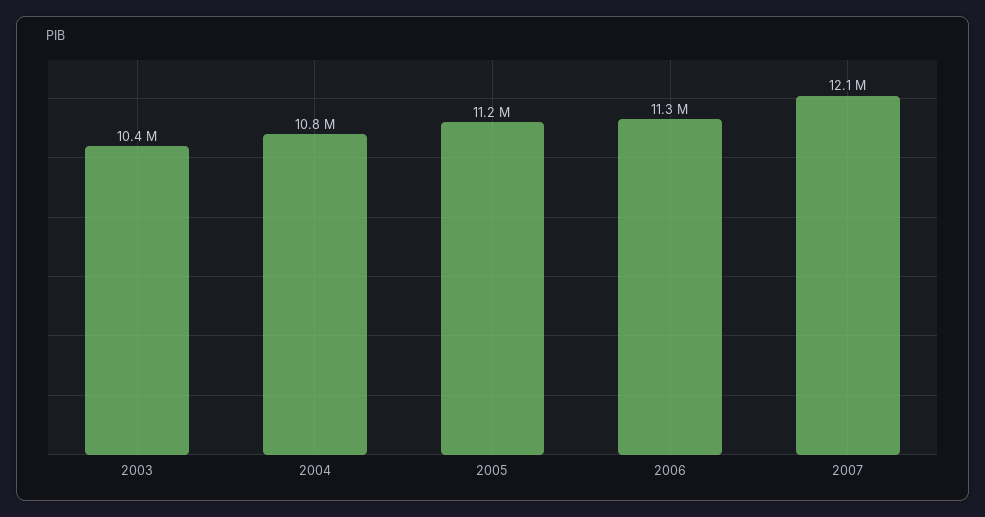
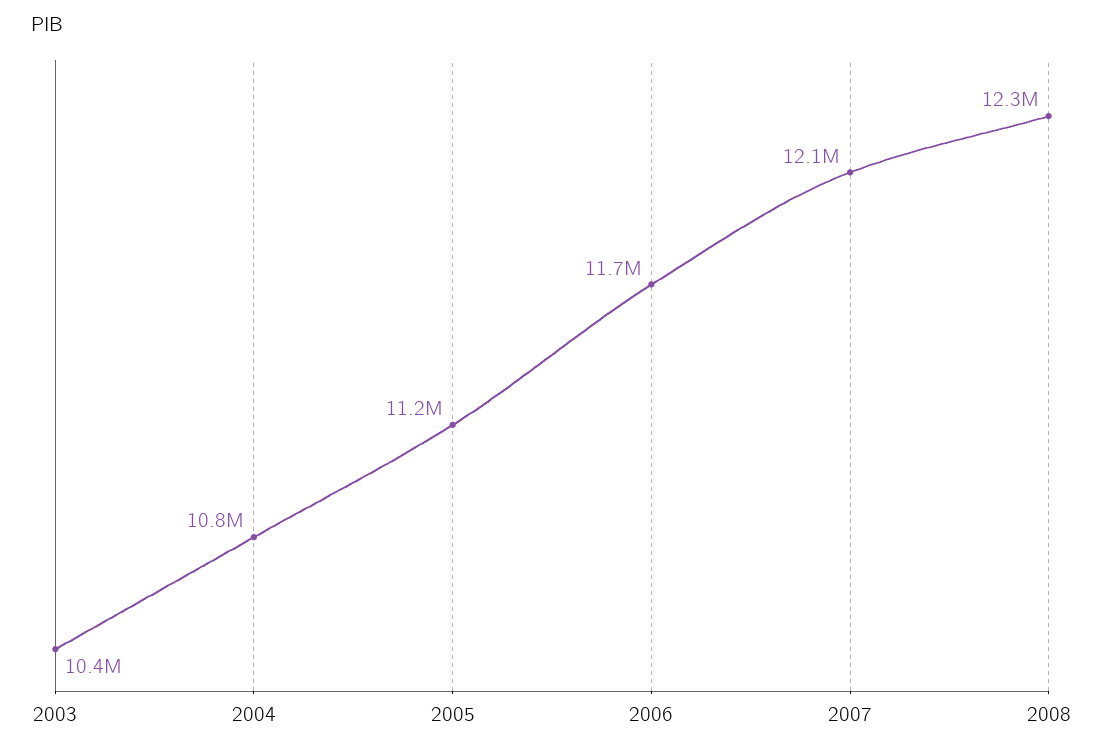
2006: 11300000 -> 11700000
2008: none -> 12300000

